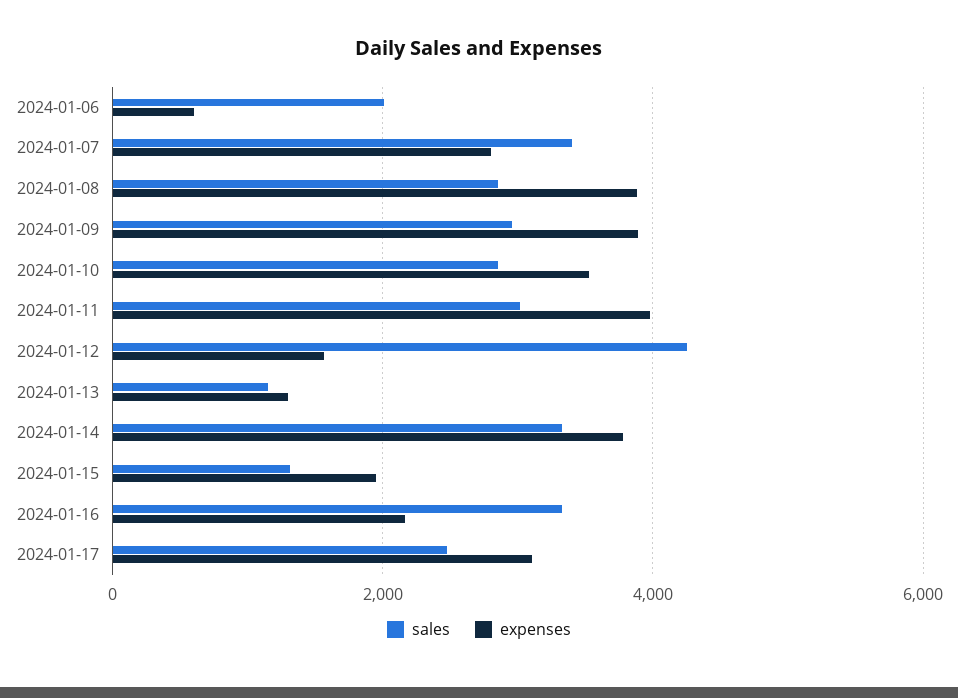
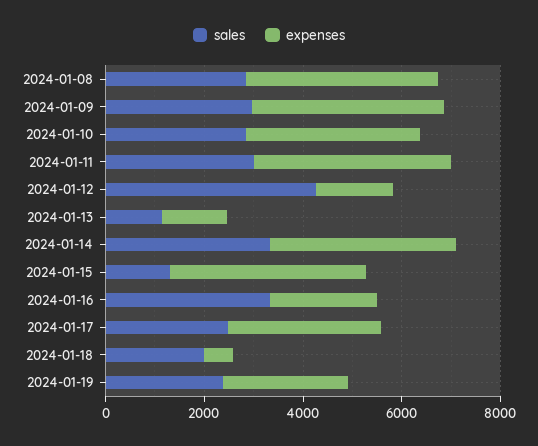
sales, 2024-01-06: 2000 -> none
expenses, 2024-01-06: 600 -> none
sales, 2024-01-07: 3400 -> none
expenses, 2024-01-07: 2800 -> none
expenses, 2024-01-15: 2000 -> 4000
sales, 2024-01-18: none -> 2000
expenses, 2024-01-18: none -> 500
sales, 2024-01-19: none -> 2500
expenses, 2024-01-19: none -> 2500

